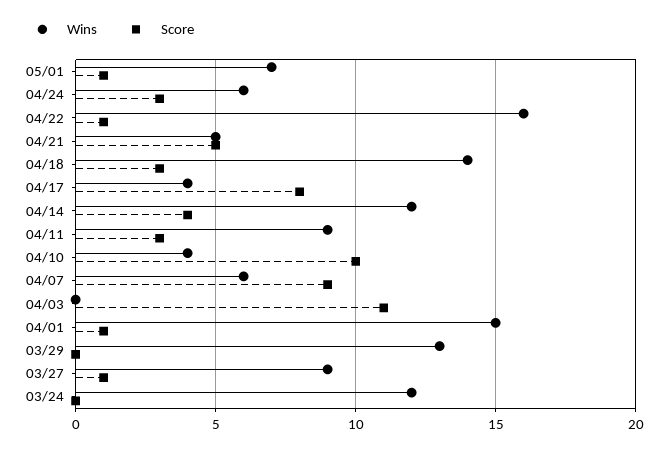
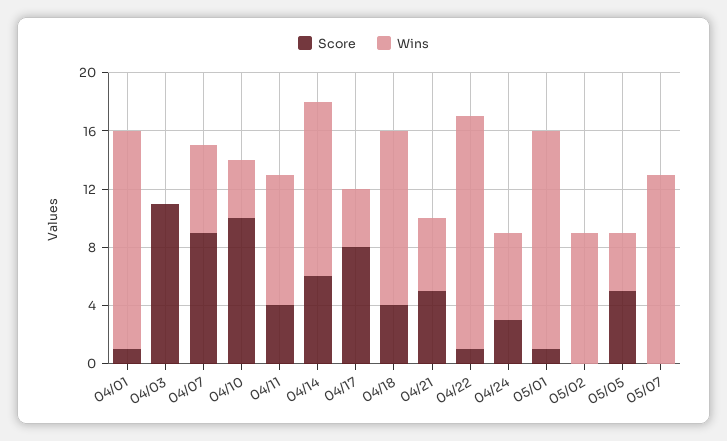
Wins, 05/01: 7 -> 15
Wins, 04/18: 14 -> 12
Score, 04/18: 3 -> 4
Score, 04/14: 4 -> 6
Score, 04/11: 3 -> 4
Wins, 03/29: 13 -> none
Score, 03/29: 0 -> none
Wins, 03/27: 9 -> none
Score, 03/27: 1 -> none
Wins, 03/24: 12 -> none
Score, 03/24: 0 -> none
Score, 05/02: none -> 0
Wins, 05/02: none -> 9
Score, 05/05: none -> 5
Wins, 05/05: none -> 4
Score, 05/07: none -> 0
Wins, 05/07: none -> 13

